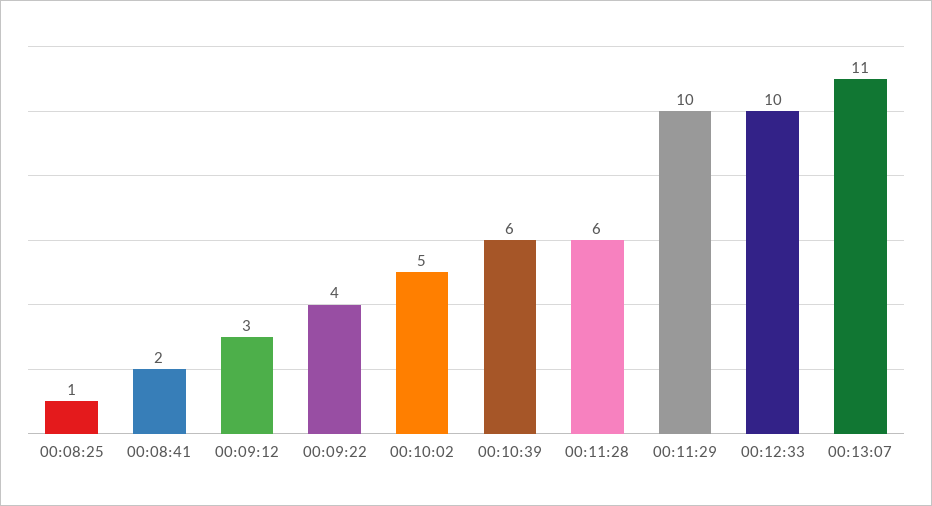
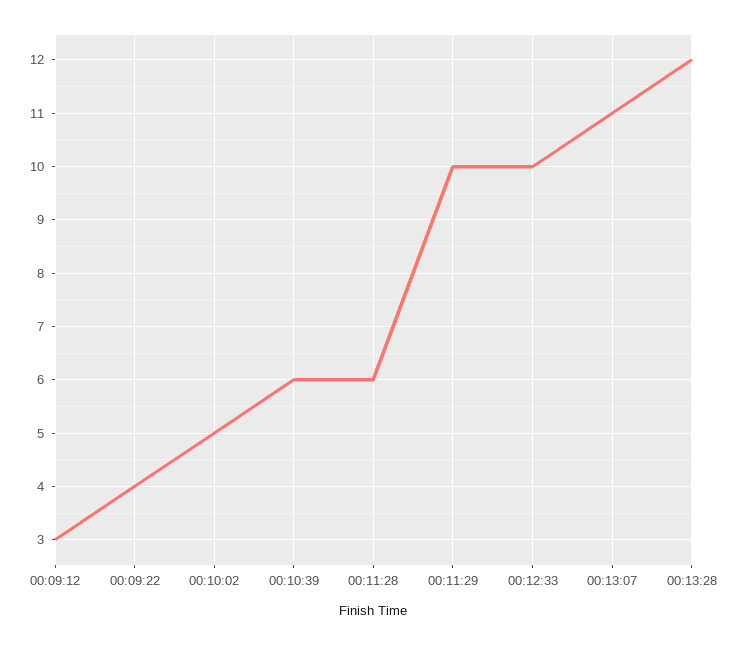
00:08:25: 1 -> none
00:08:41: 2 -> none
00:13:28: none -> 12

